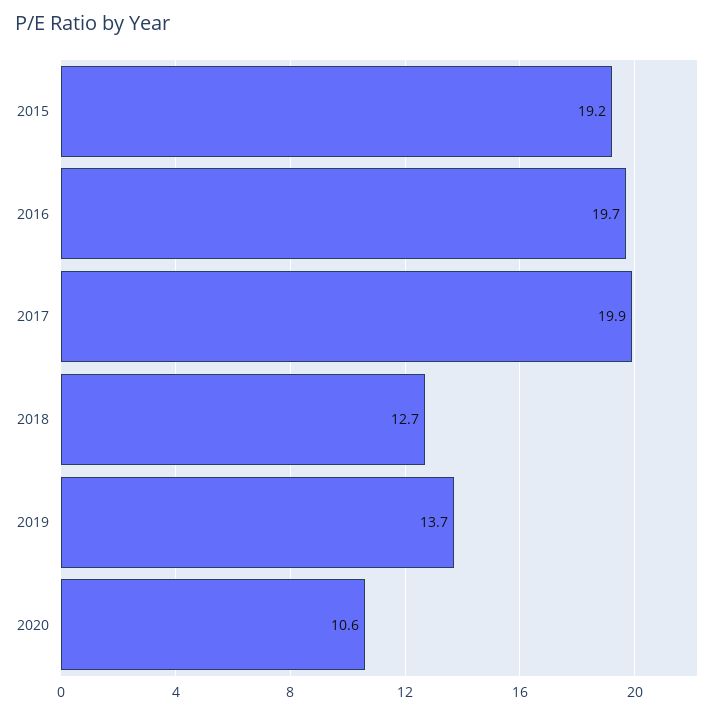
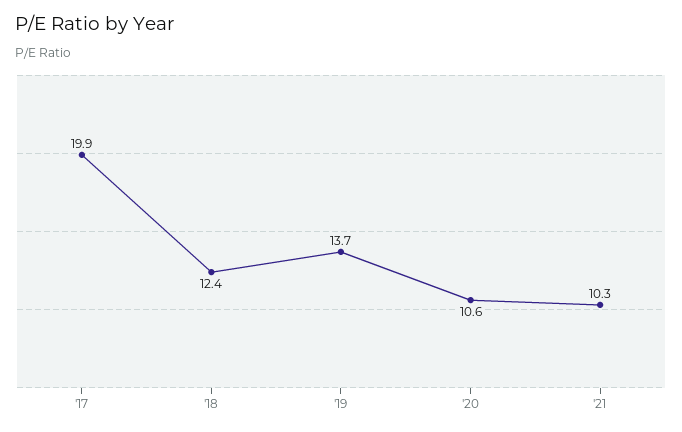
2015: 19.2 -> none
2016: 19.7 -> none
2018: 12.7 -> 12.4
'21: none -> 10.3

